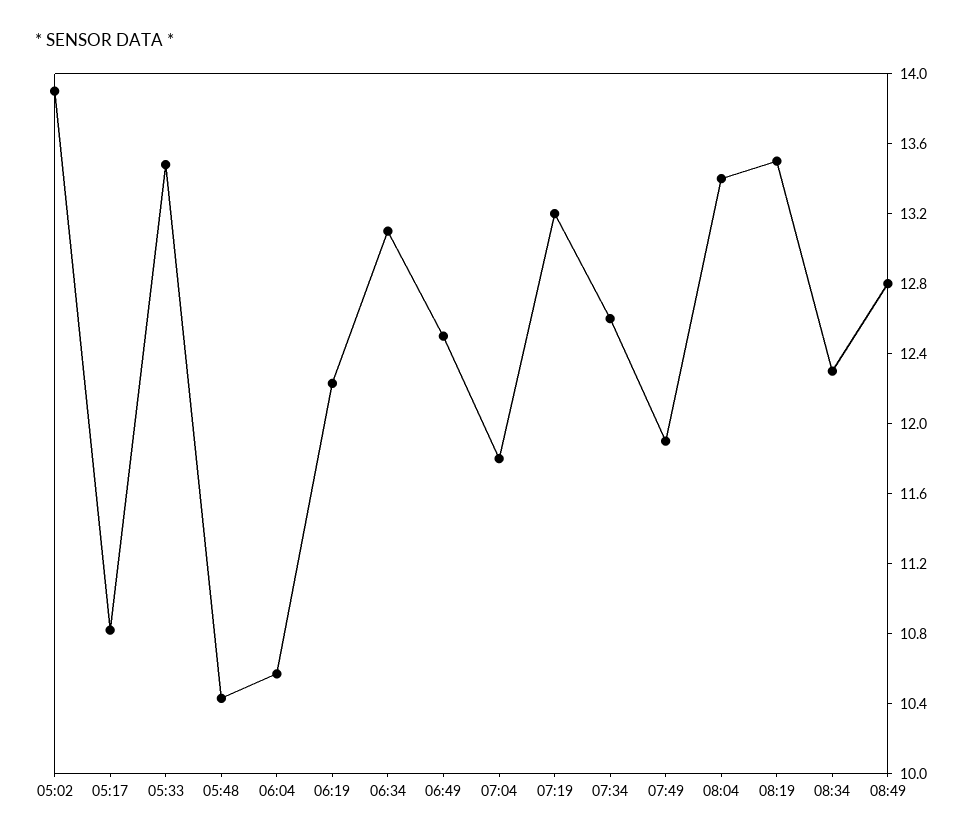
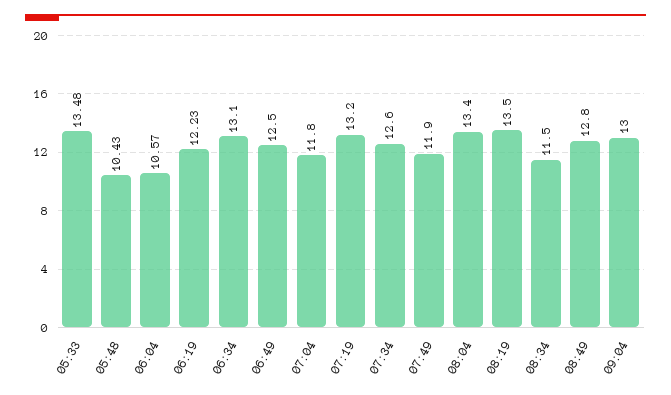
05:02: 13.9 -> none
05:17: 10.8 -> none
08:34: 12.3 -> 11.5
09:04: none -> 13

